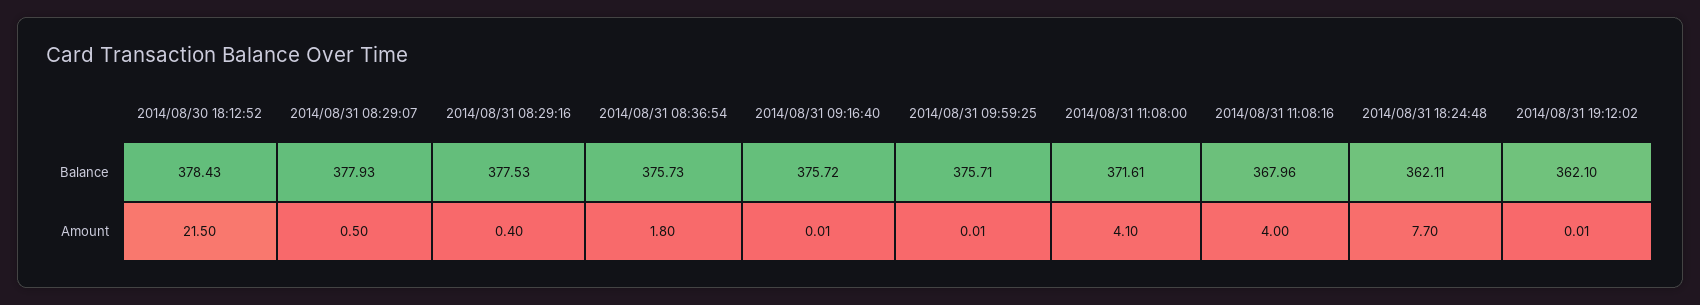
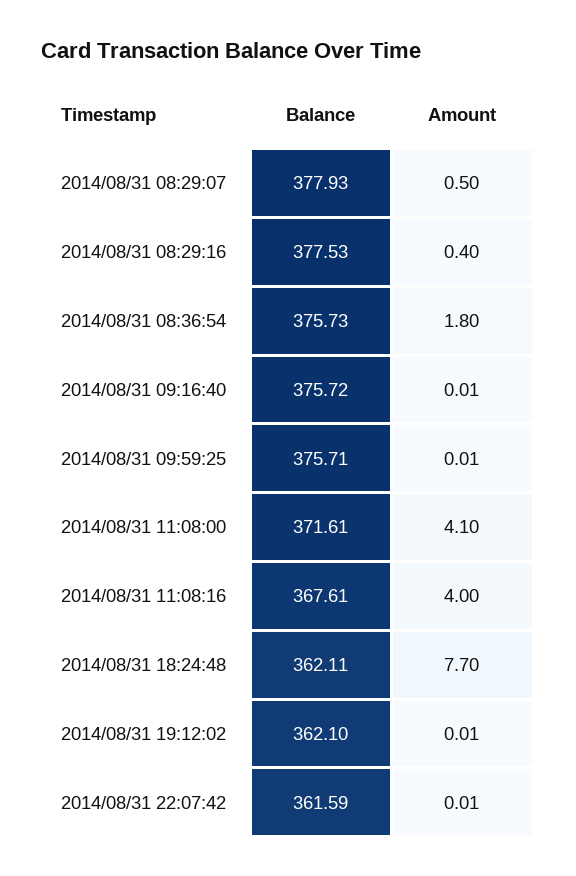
2014/08/30 18:12:52, Balance: 378.43 -> none
2014/08/31 11:08:16, Balance: 367.96 -> 367.61
2014/08/30 18:12:52, Amount: 21.5 -> none
2014/08/31 22:07:42, Balance: none -> 361.59
2014/08/31 22:07:42, Amount: none -> 0.01

